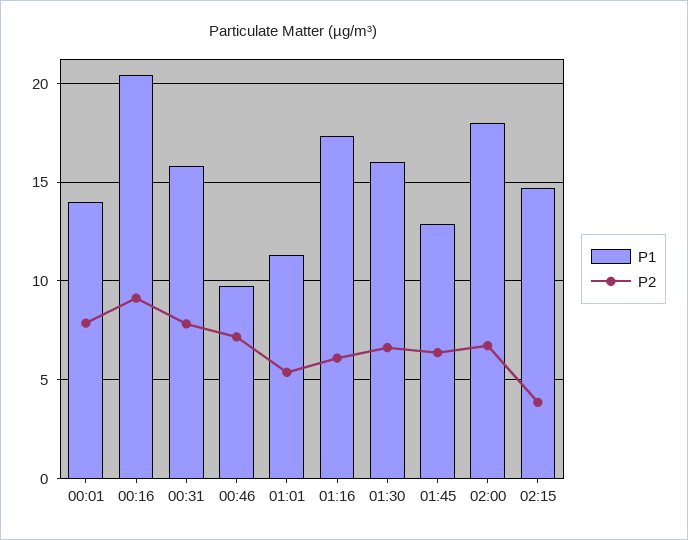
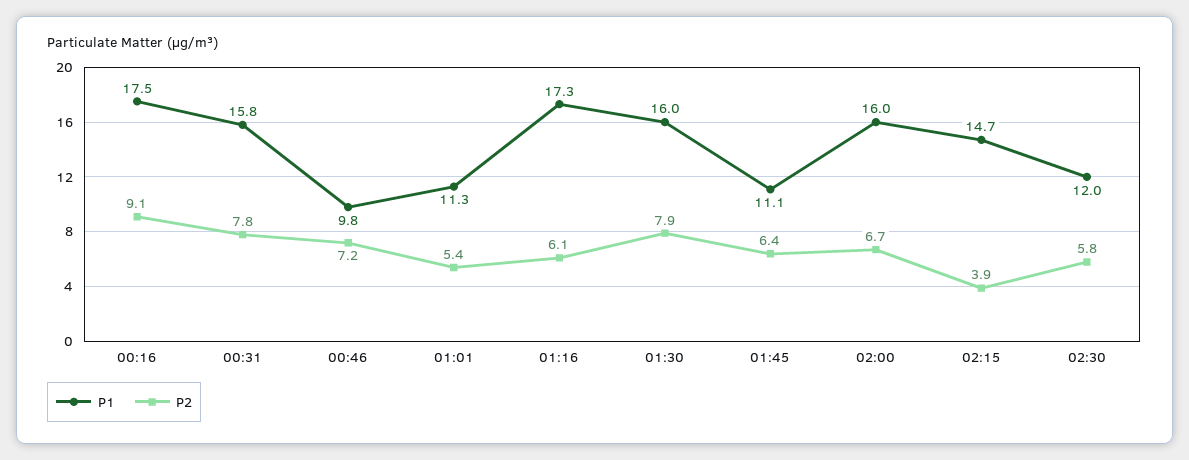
P1, 00:01: 14 -> none
P2, 00:01: 8 -> none
P1, 00:16: 20.5 -> 17.5
P2, 01:30: 6.5 -> 7.9
P1, 01:45: 13 -> 11.1
P1, 02:00: 18 -> 16
P1, 02:30: none -> 12
P2, 02:30: none -> 5.8

